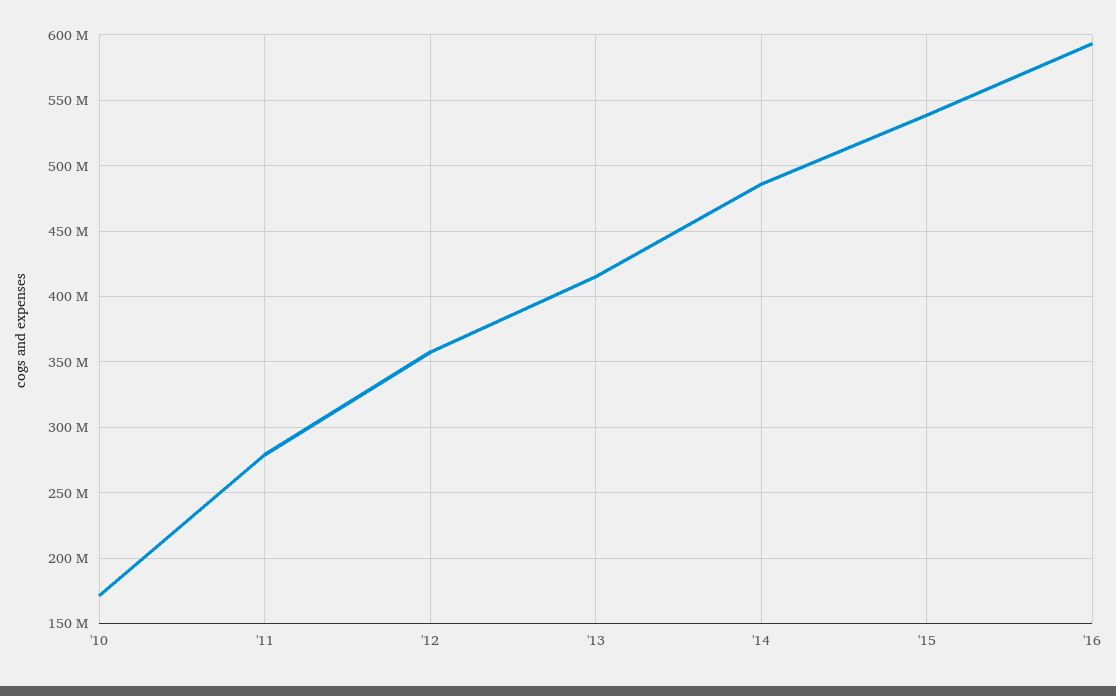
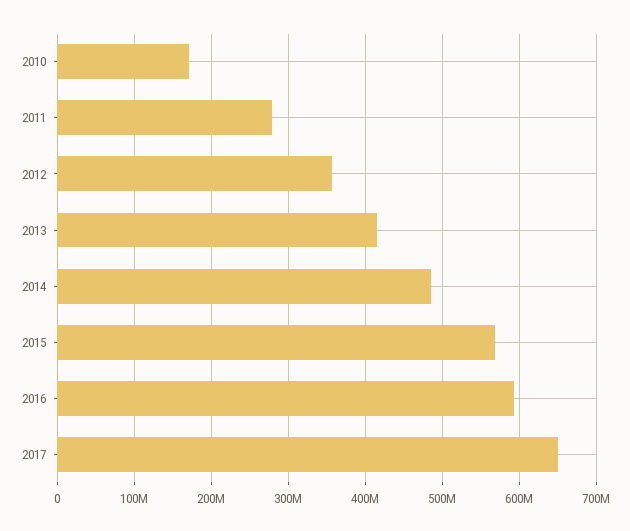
'15: 540000000 -> 570000000
2017: none -> 650000000

